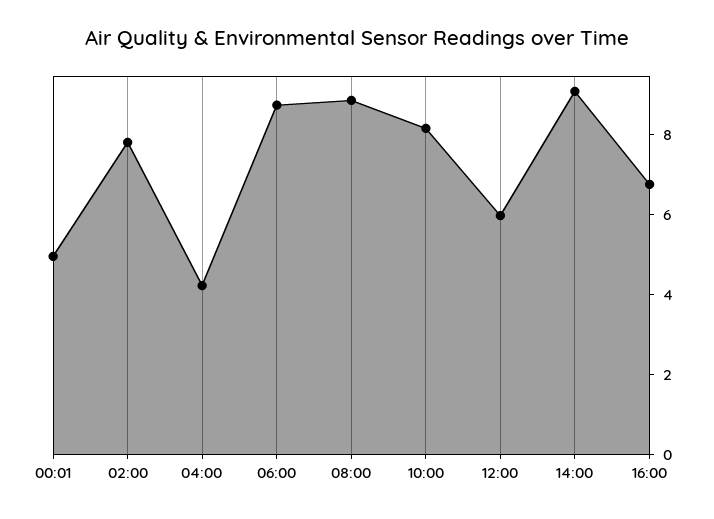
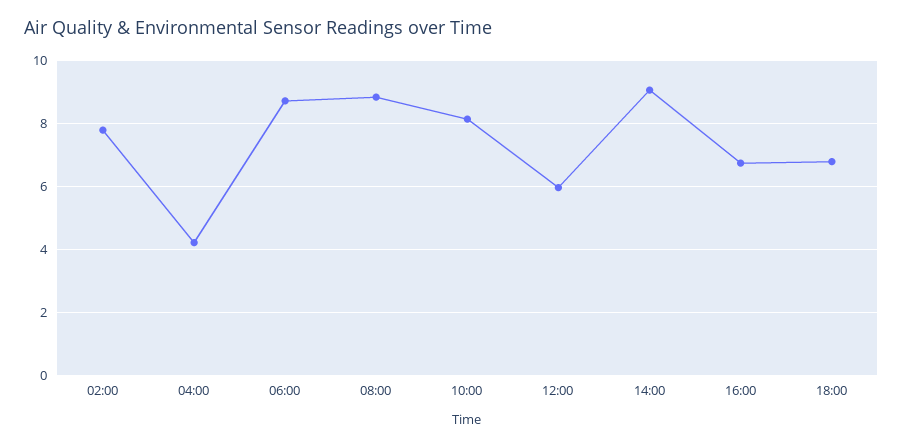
00:01: 5 -> none
18:00: none -> 6.8

